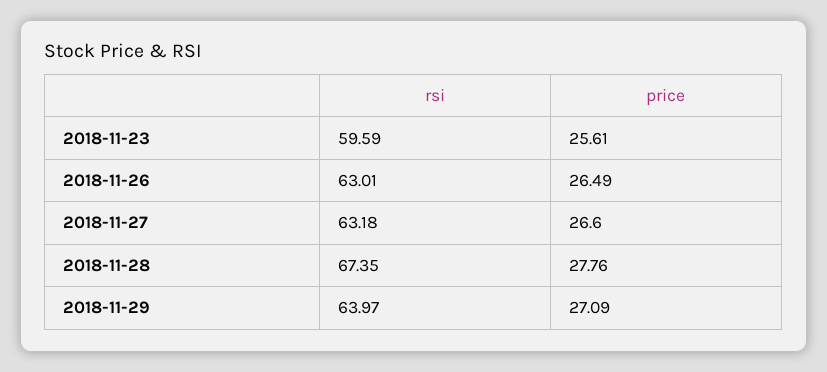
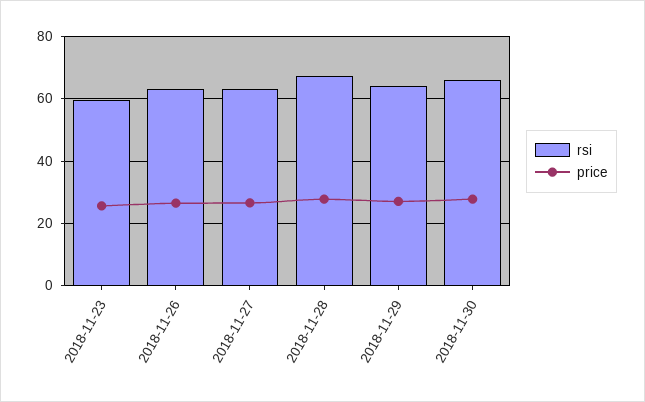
rsi, 2018-11-30: none -> 66
price, 2018-11-30: none -> 28

